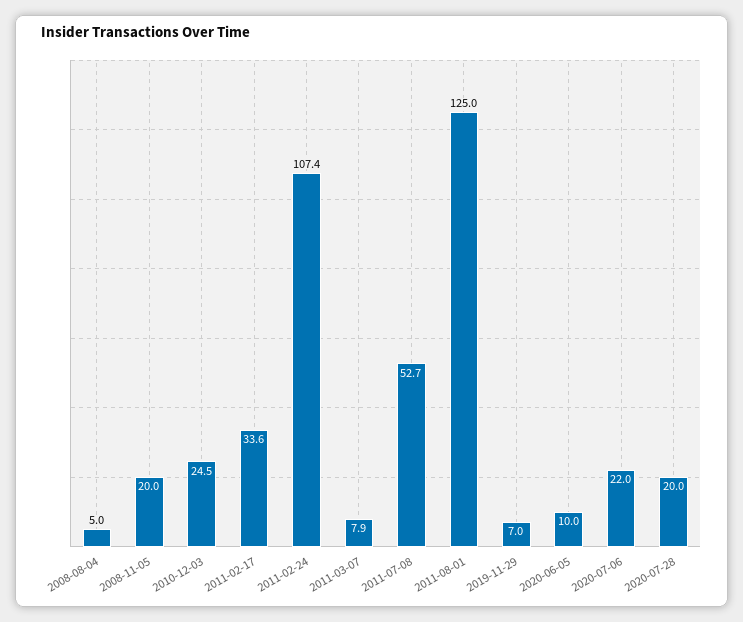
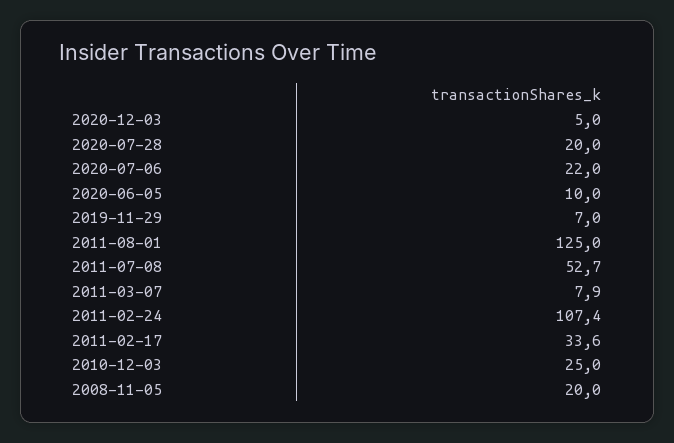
2008-08-04: 5 -> none
2010-12-03: 24.5 -> 25
2020-12-03: none -> 5

